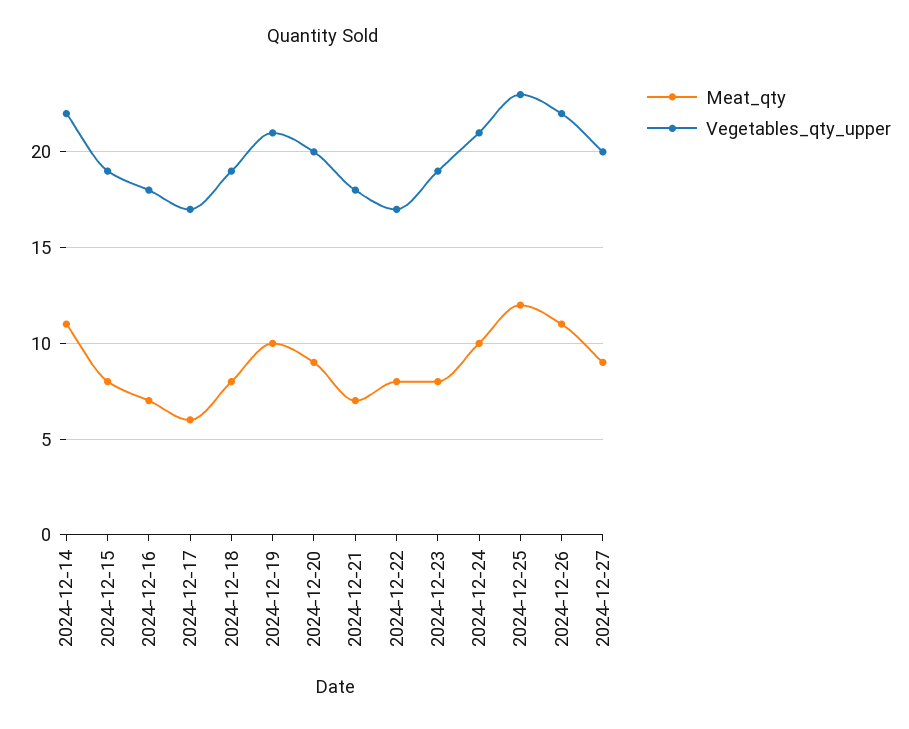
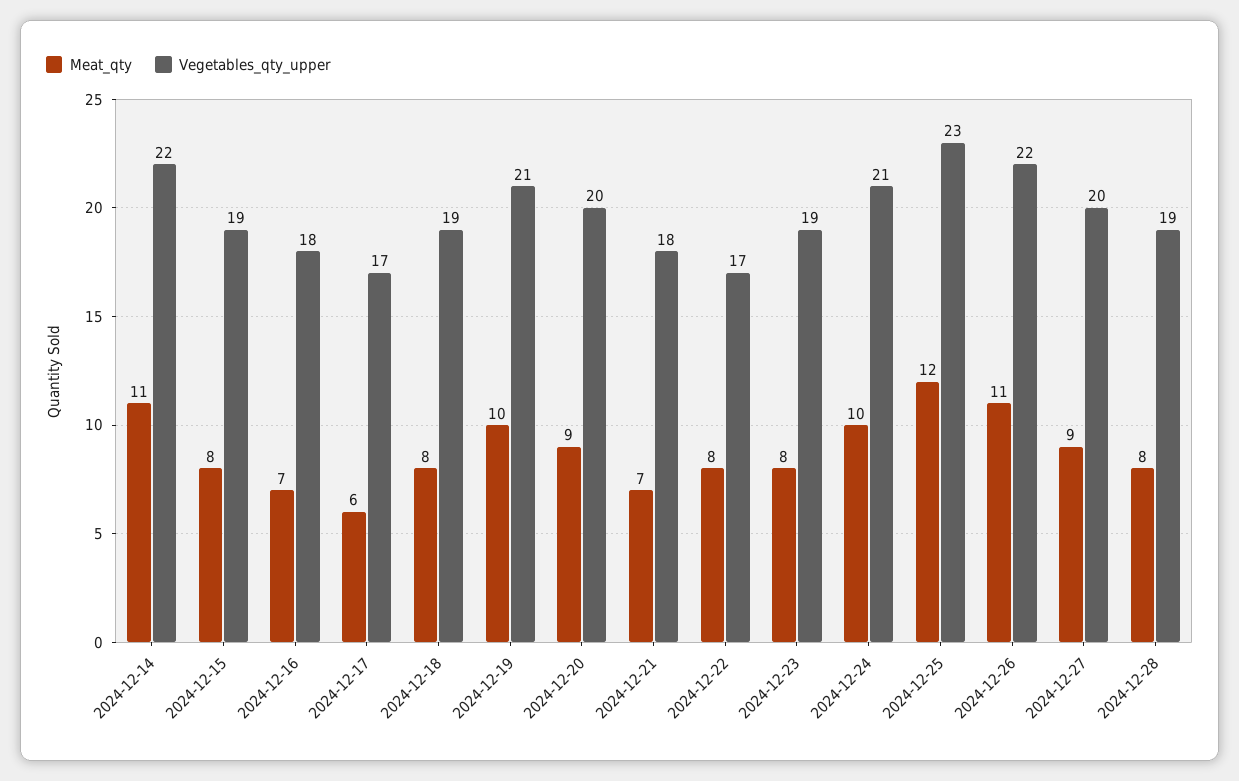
Meat_qty, 2024-12-28: none -> 8
Vegetables_qty_upper, 2024-12-28: none -> 19

